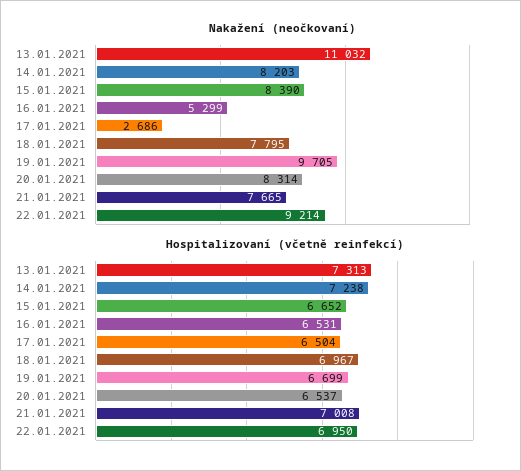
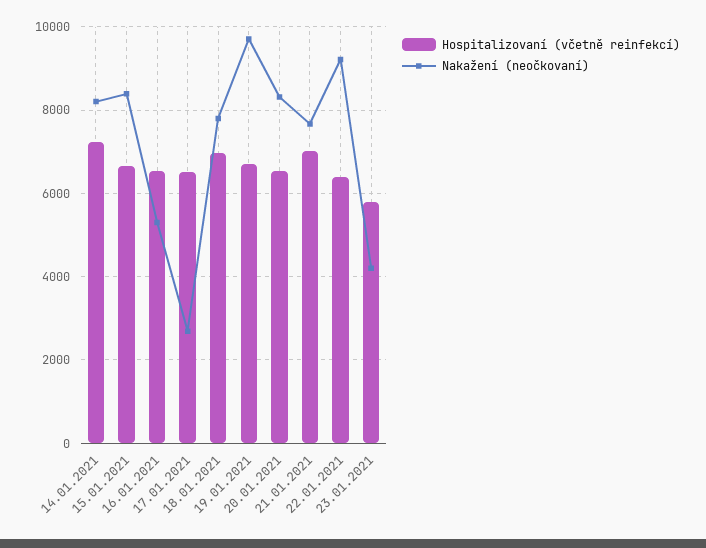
Nakažení (neočkovaní), 13.01.2021: 11032 -> none
Hospitalizovaní (včetně reinfekcí), 13.01.2021: 7313 -> none
Hospitalizovaní (včetně reinfekcí), 22.01.2021: 6950 -> 6400
Hospitalizovaní (včetně reinfekcí), 23.01.2021: none -> 5800
Nakažení (neočkovaní), 23.01.2021: none -> 4200

